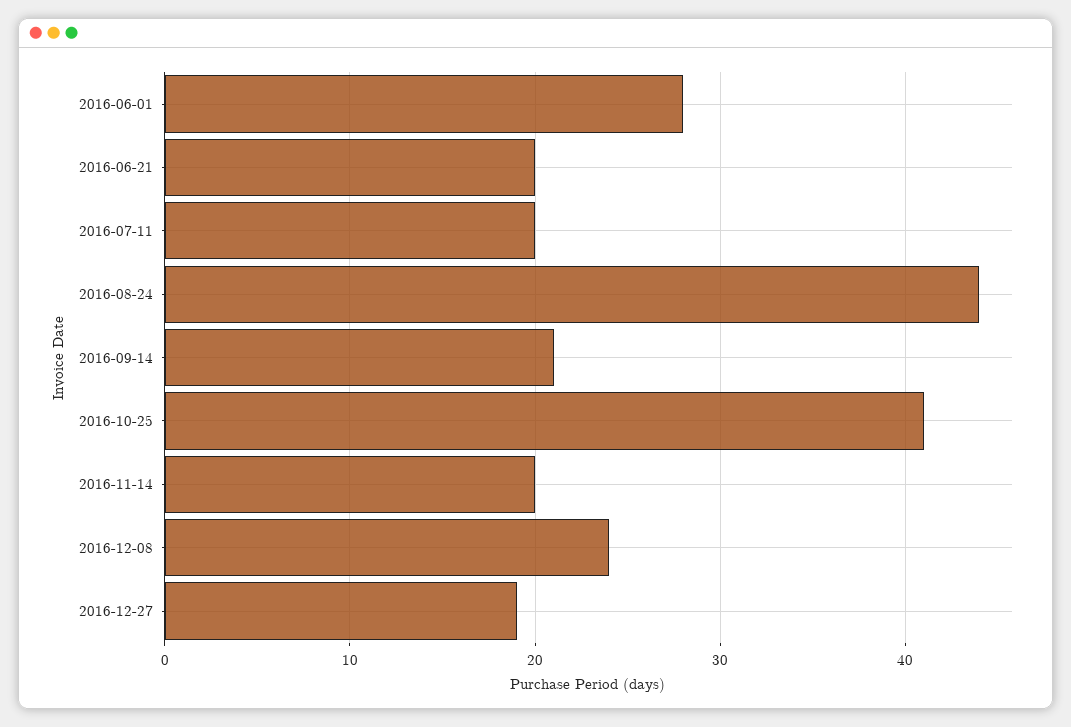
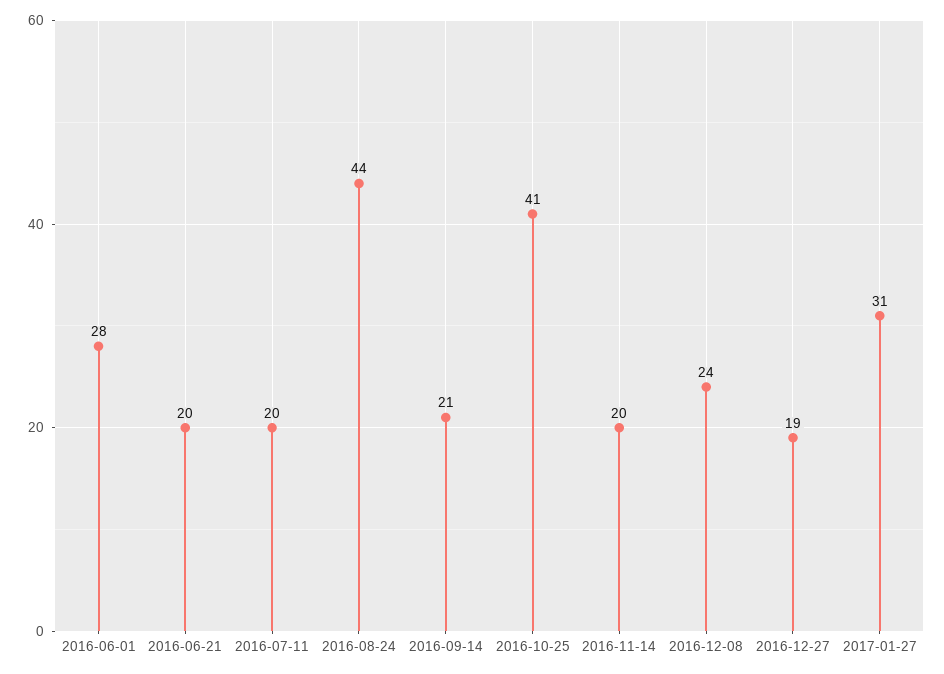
2017-01-27: none -> 31

